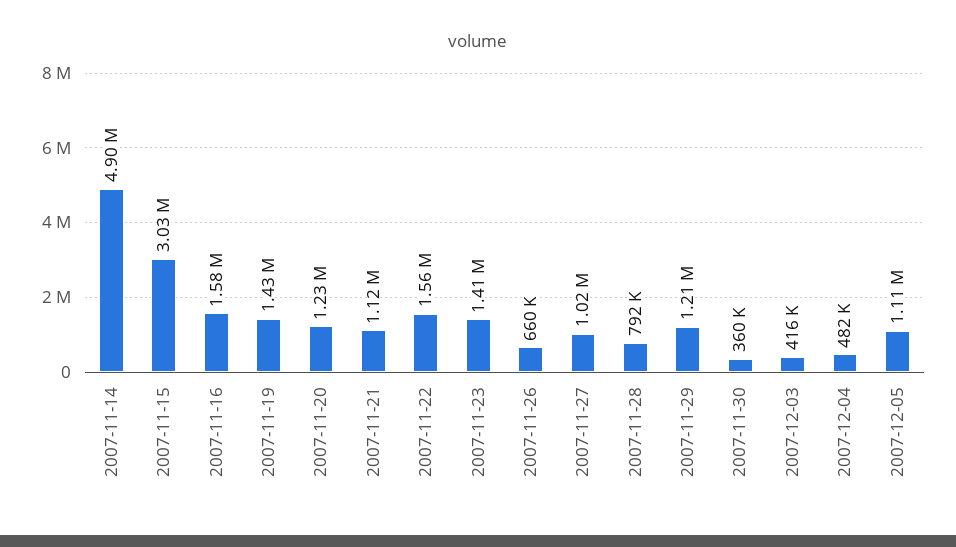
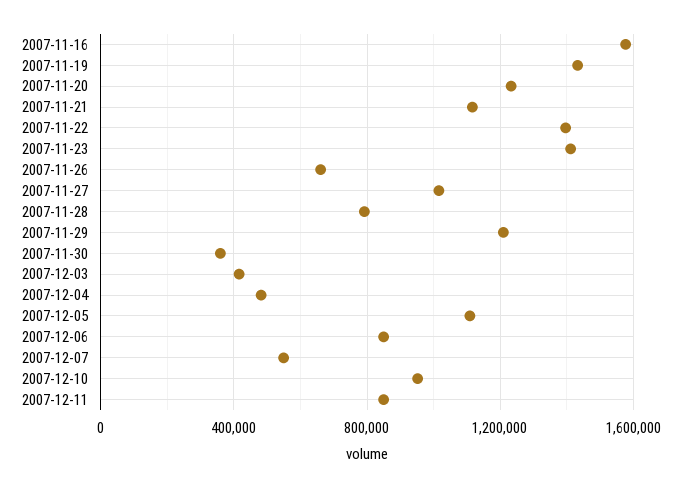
2007-11-14: 4900000 -> none
2007-11-15: 3030000 -> none
2007-11-22: 1560000 -> 1400000
2007-12-06: none -> 850000
2007-12-07: none -> 550000
2007-12-10: none -> 950000
2007-12-11: none -> 850000

